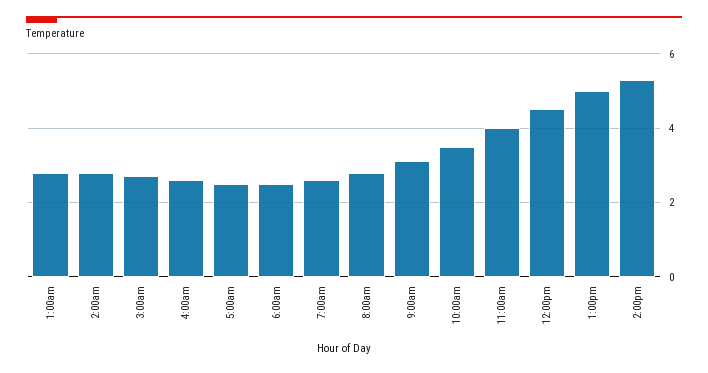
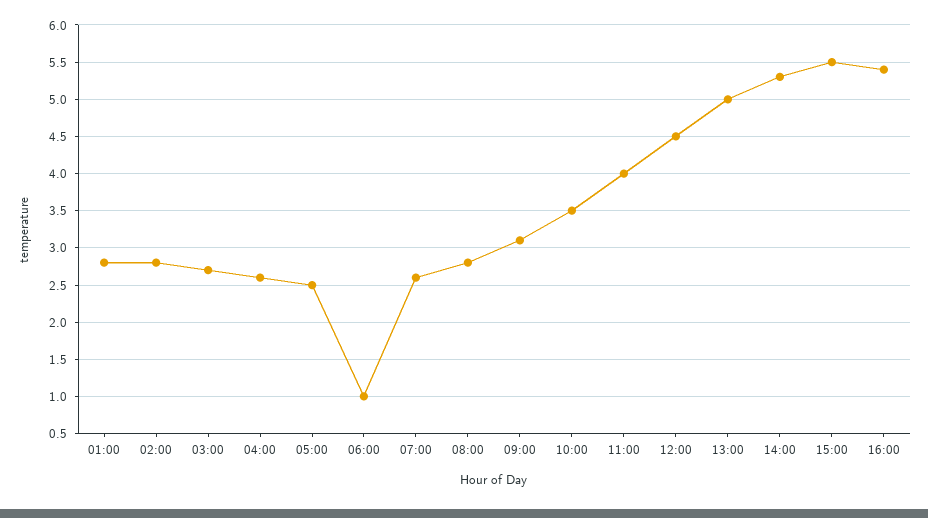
6:00am: 2.5 -> 1
15:00: none -> 5.5
16:00: none -> 5.4

